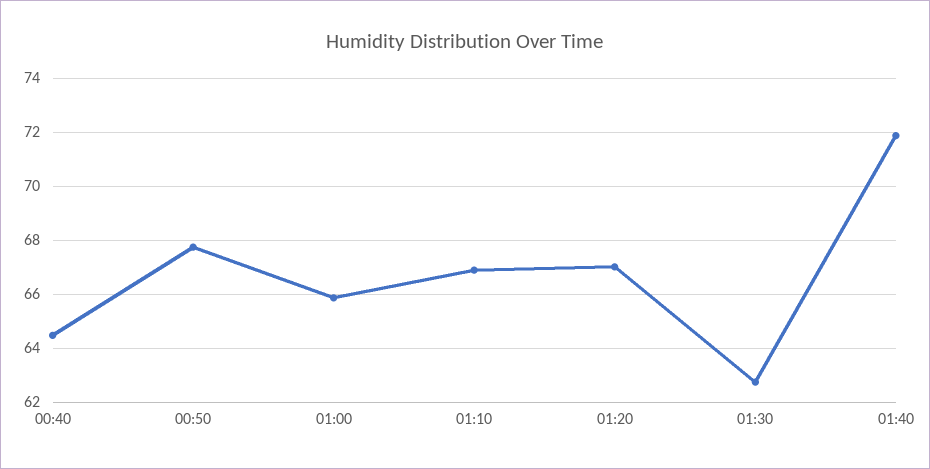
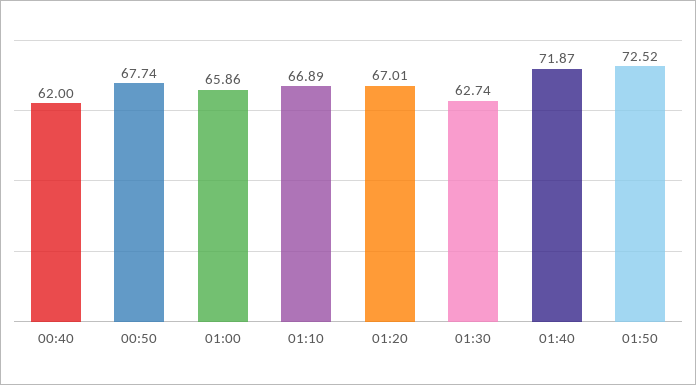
00:40: 64.5 -> 62
01:50: none -> 72.52

